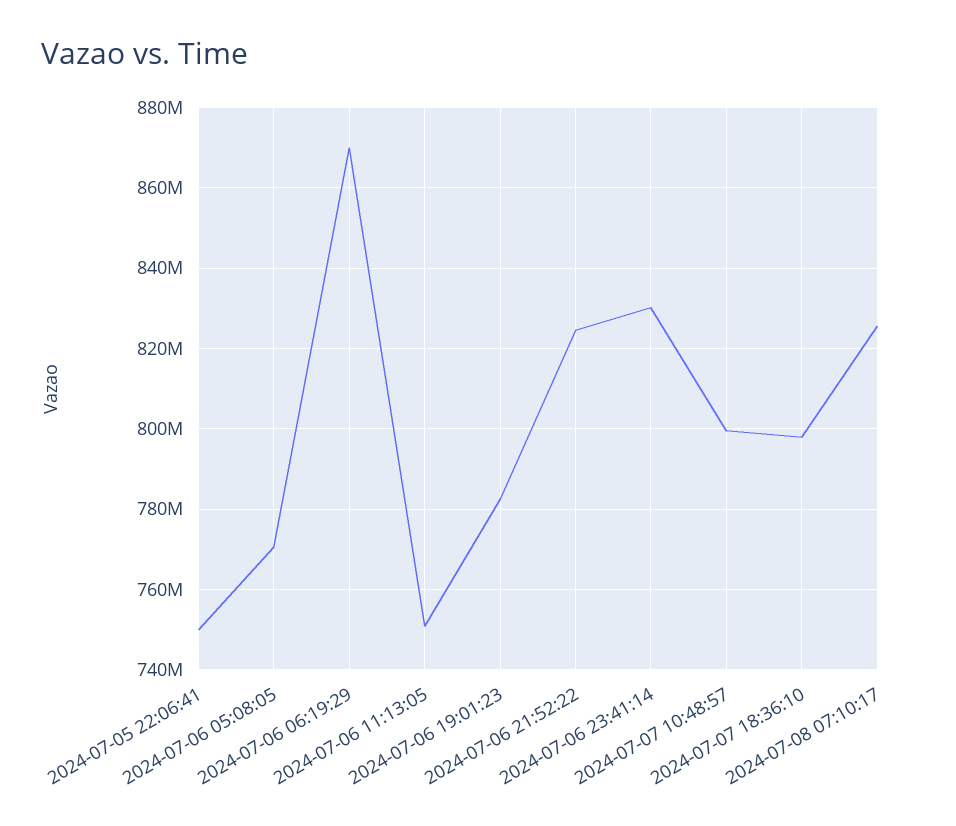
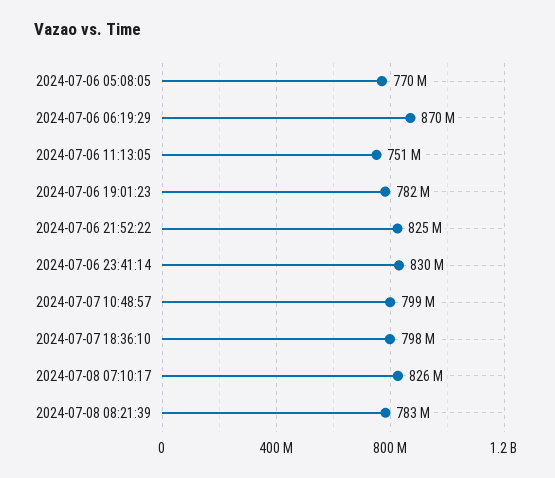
2024-07-05 22:06:41: 750000000 -> none
2024-07-08 08:21:39: none -> 783000000

